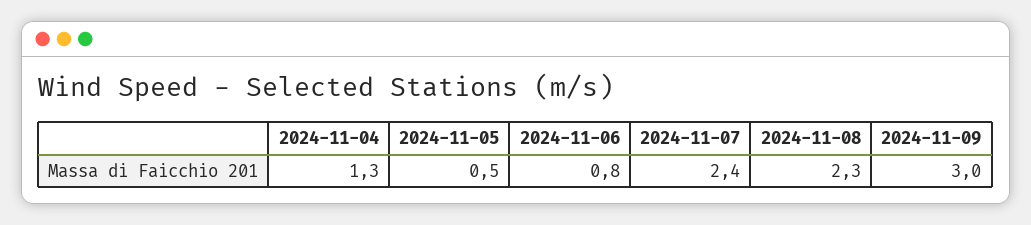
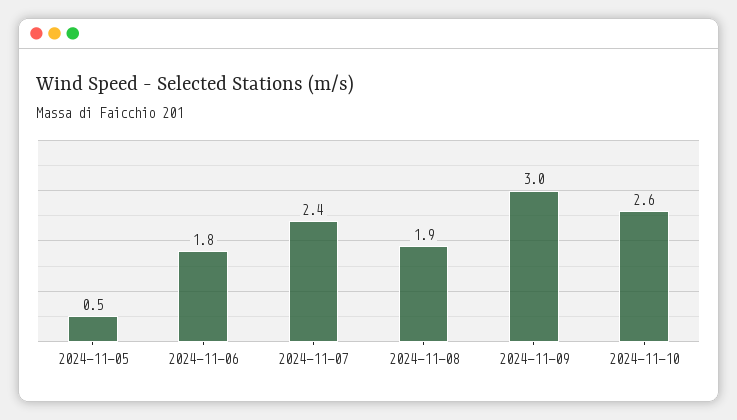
2024-11-04: 1.3 -> none
2024-11-06: 0.8 -> 1.8
2024-11-08: 2.3 -> 1.9
2024-11-10: none -> 2.6

